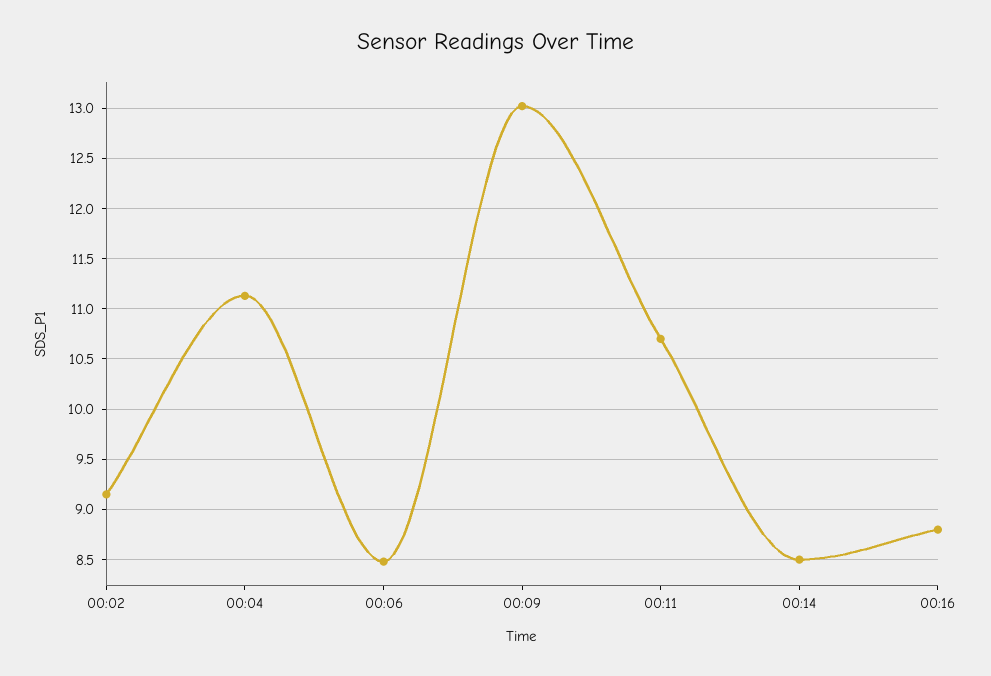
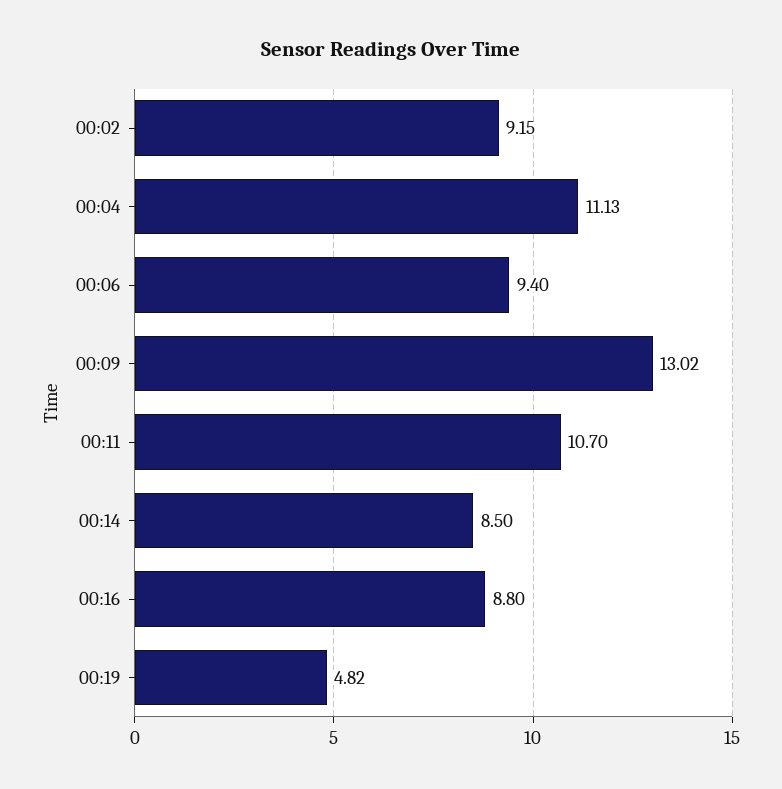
00:06: 8.5 -> 9.4
00:19: none -> 4.82

